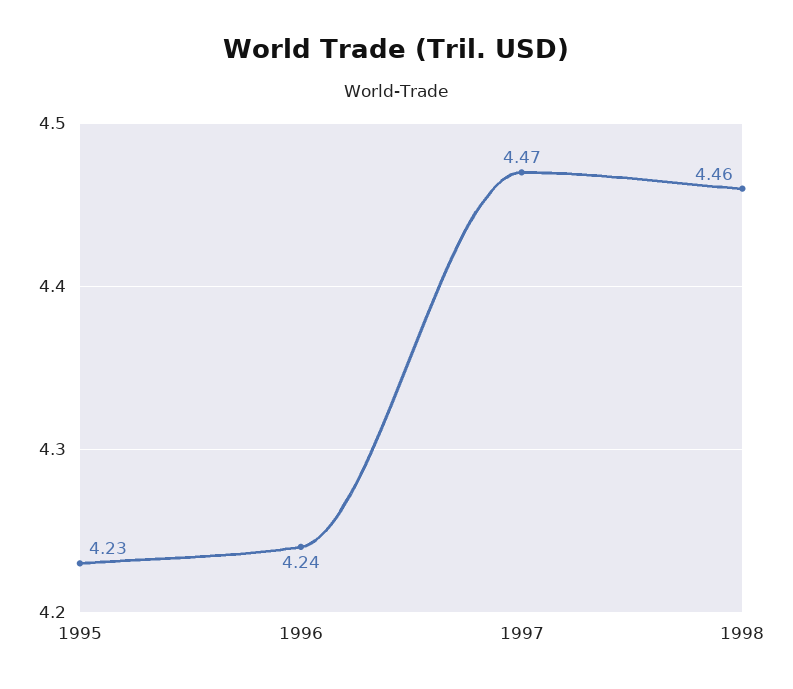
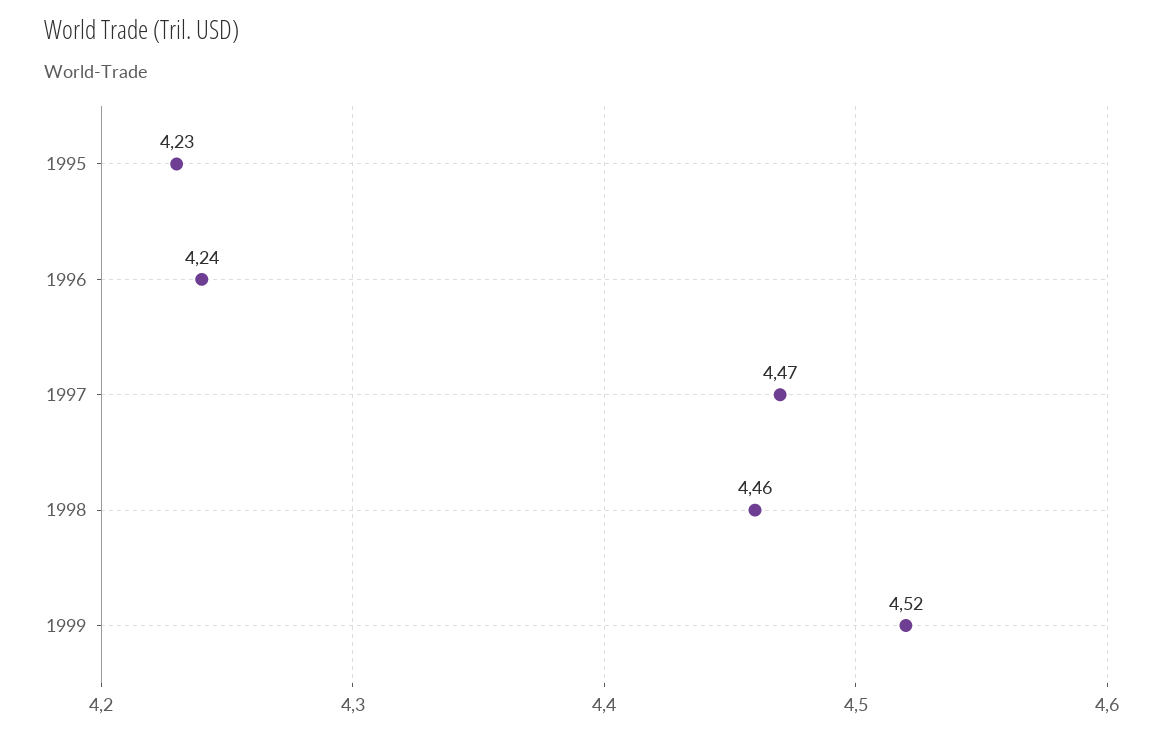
1999: none -> 4.52

